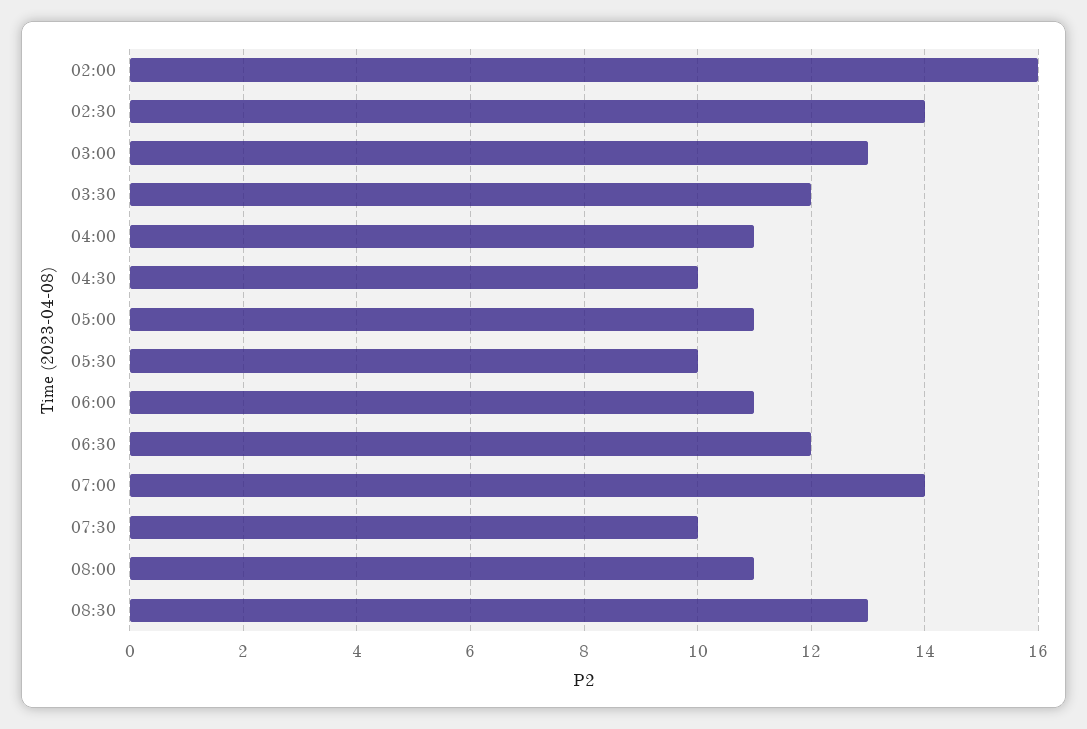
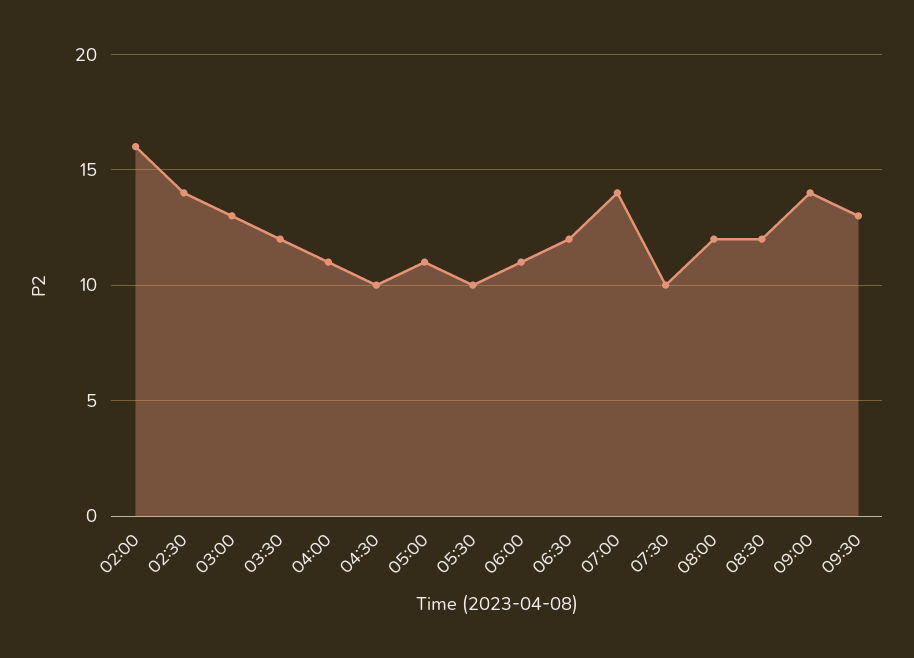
08:00: 11 -> 12
08:30: 13 -> 12
09:00: none -> 14
09:30: none -> 13

